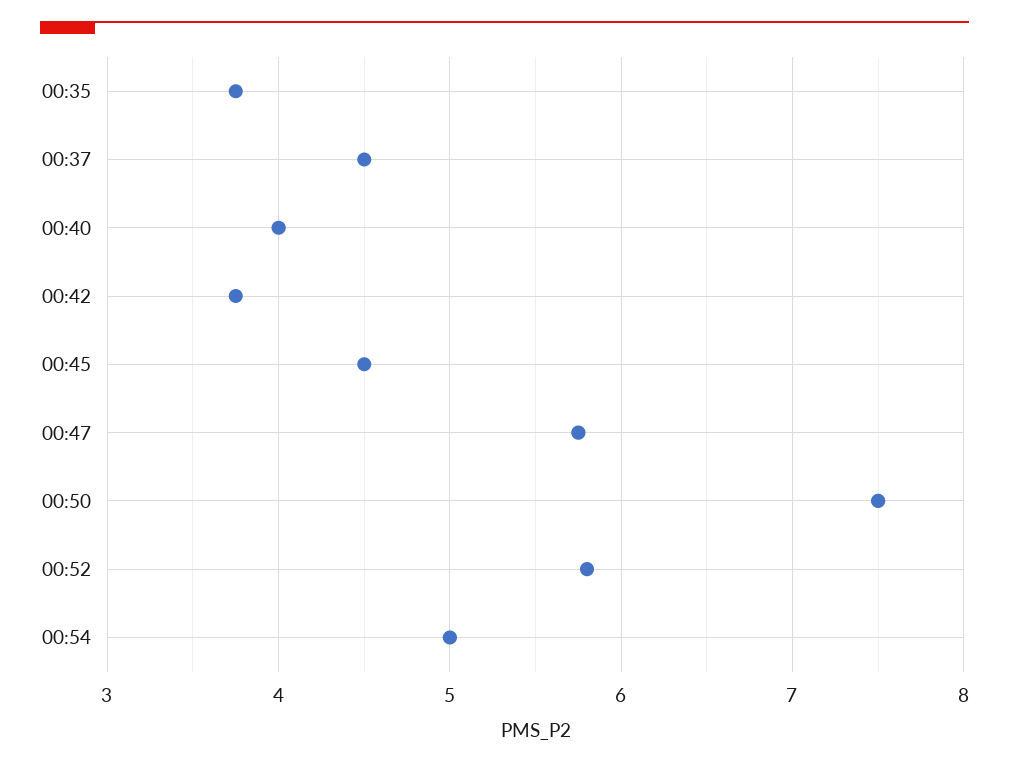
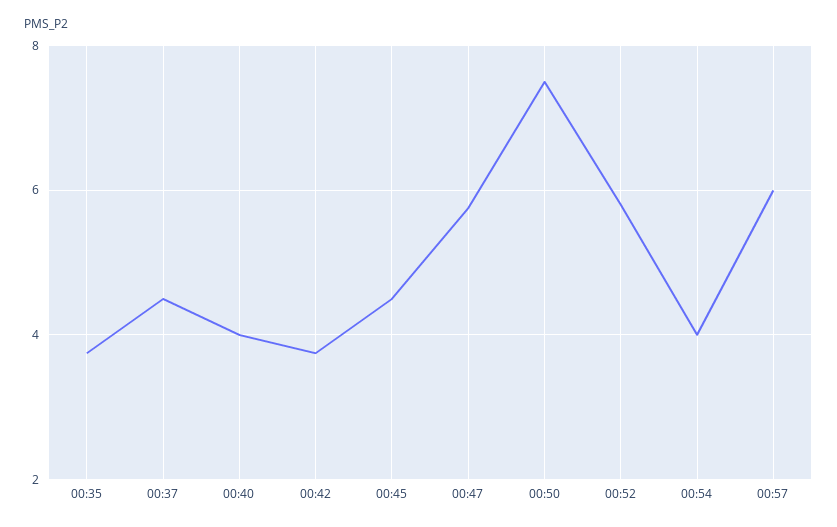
00:54: 5 -> 4
00:57: none -> 6

